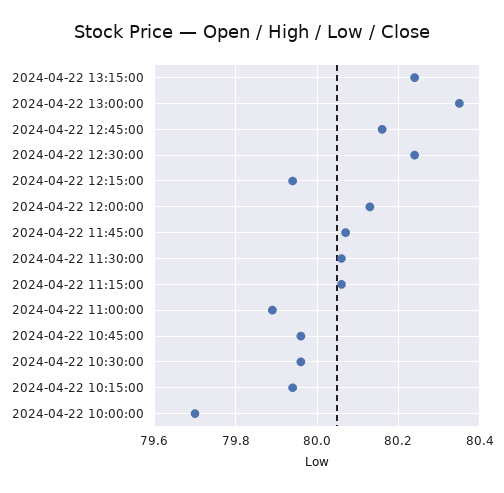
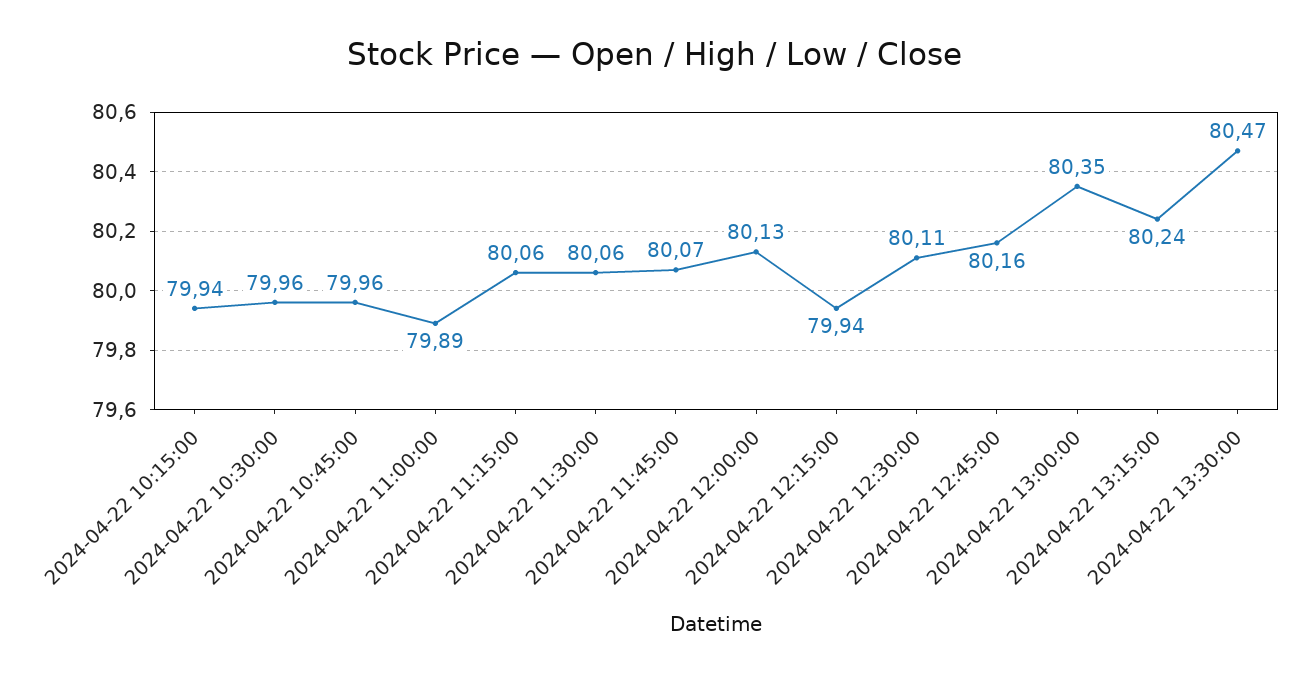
2024-04-22 12:30:00: 80.25 -> 80.11
2024-04-22 10:00:00: 79.7 -> none
2024-04-22 13:30:00: none -> 80.47

